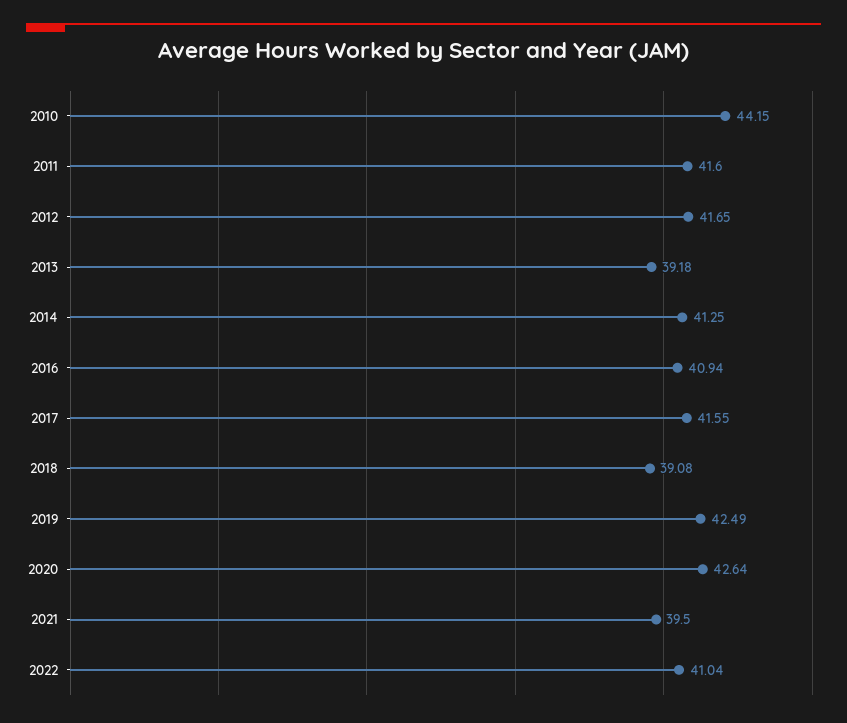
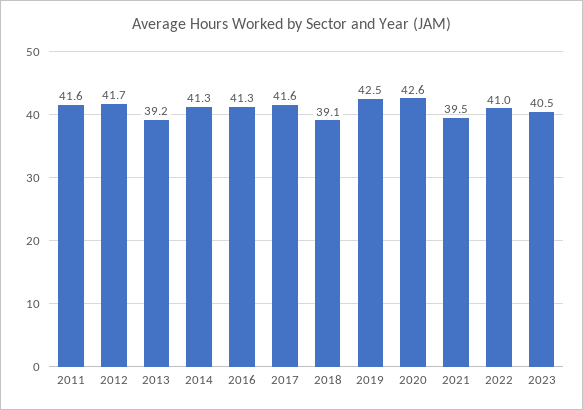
2010: 44.15 -> none
2016: 40.94 -> 41.3
2023: none -> 40.5

